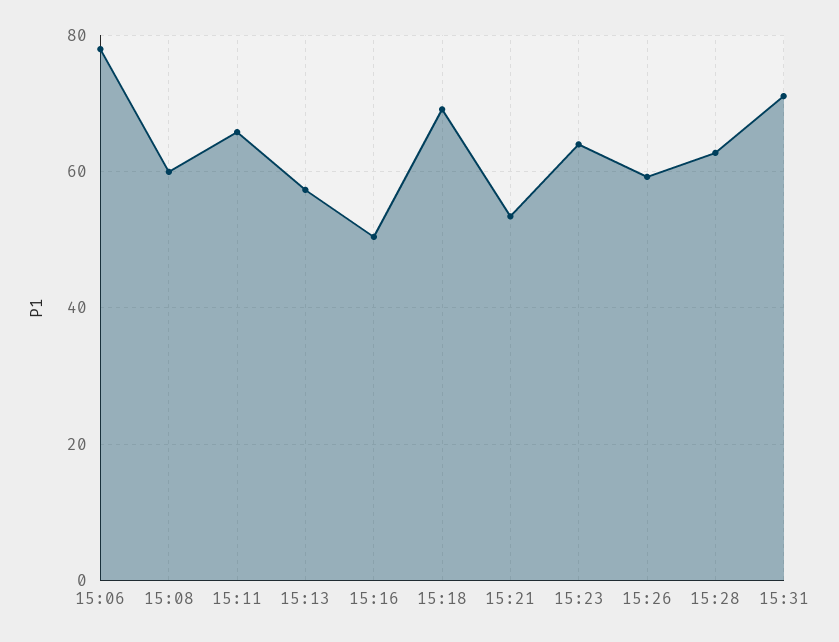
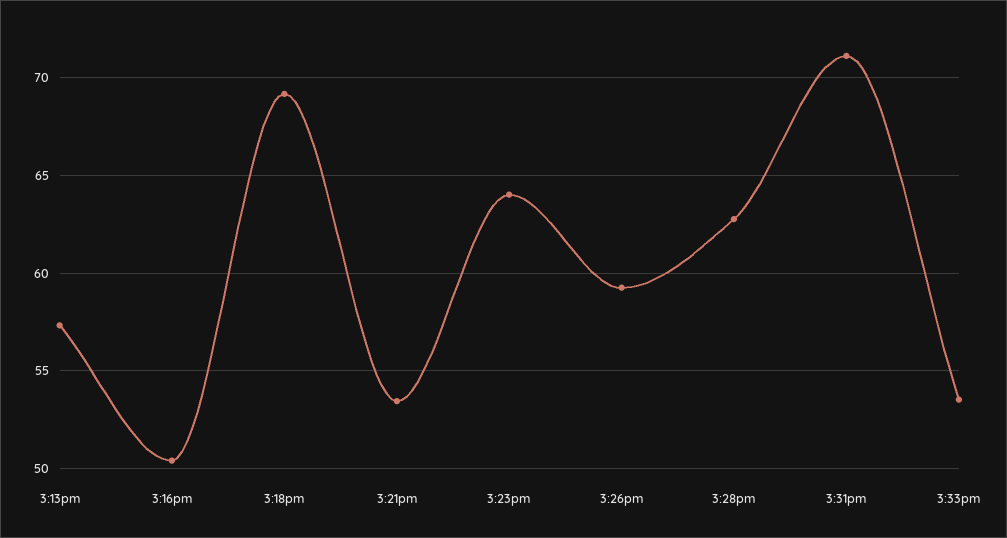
15:06: 78 -> none
15:08: 60 -> none
15:11: 66 -> none
3:33pm: none -> 53.5

